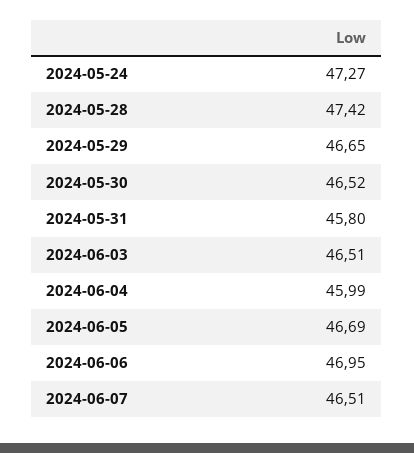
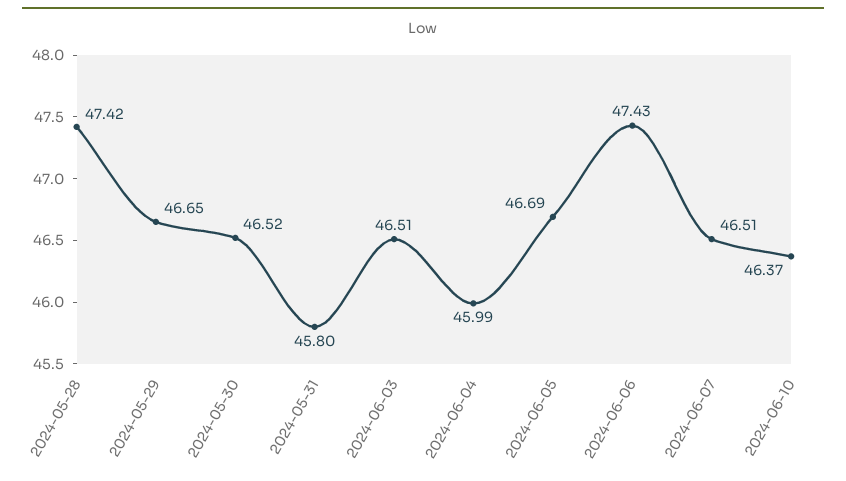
2024-05-24: 47.27 -> none
2024-06-06: 46.95 -> 47.43
2024-06-10: none -> 46.37

